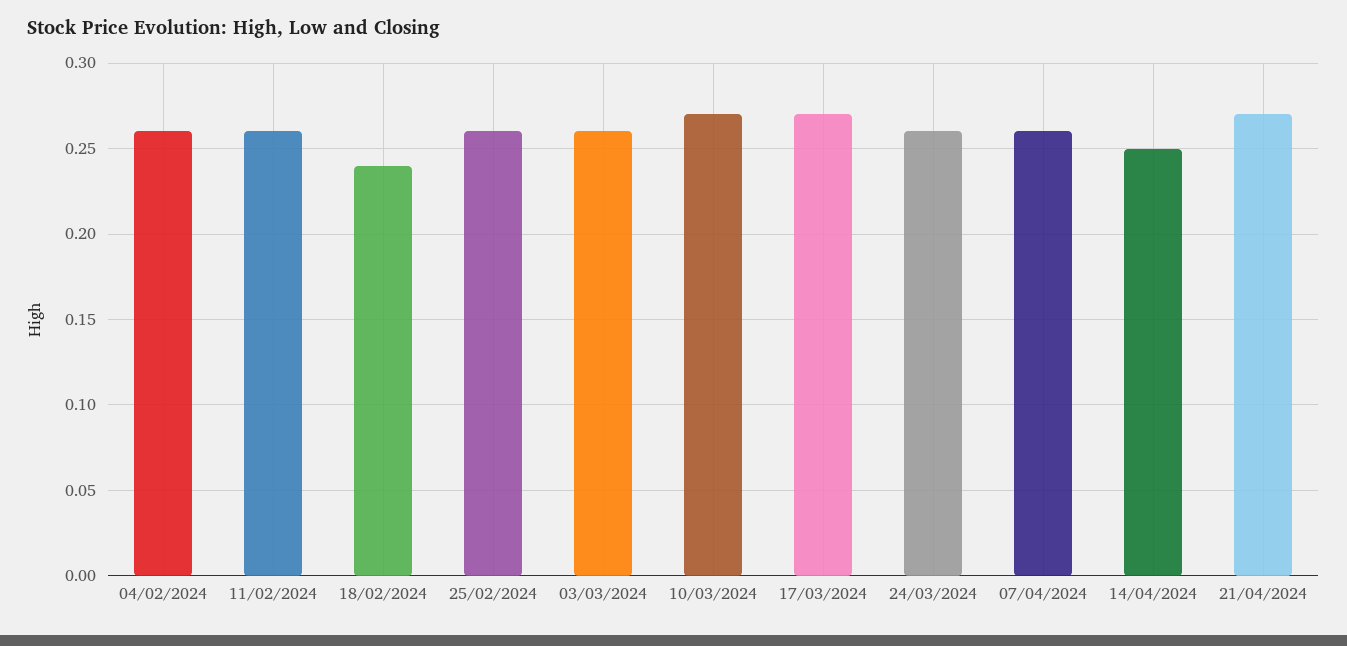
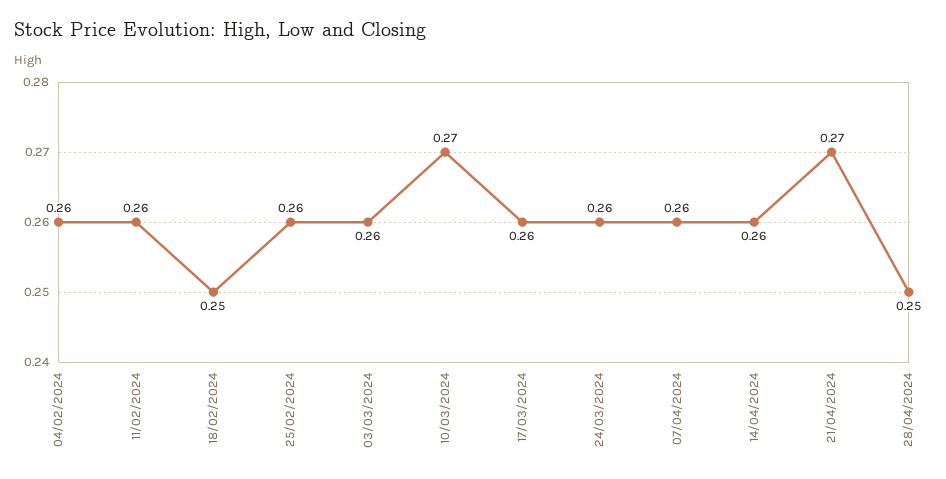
18/02/2024: 0.24 -> 0.25
17/03/2024: 0.27 -> 0.26
14/04/2024: 0.25 -> 0.26
28/04/2024: none -> 0.25

